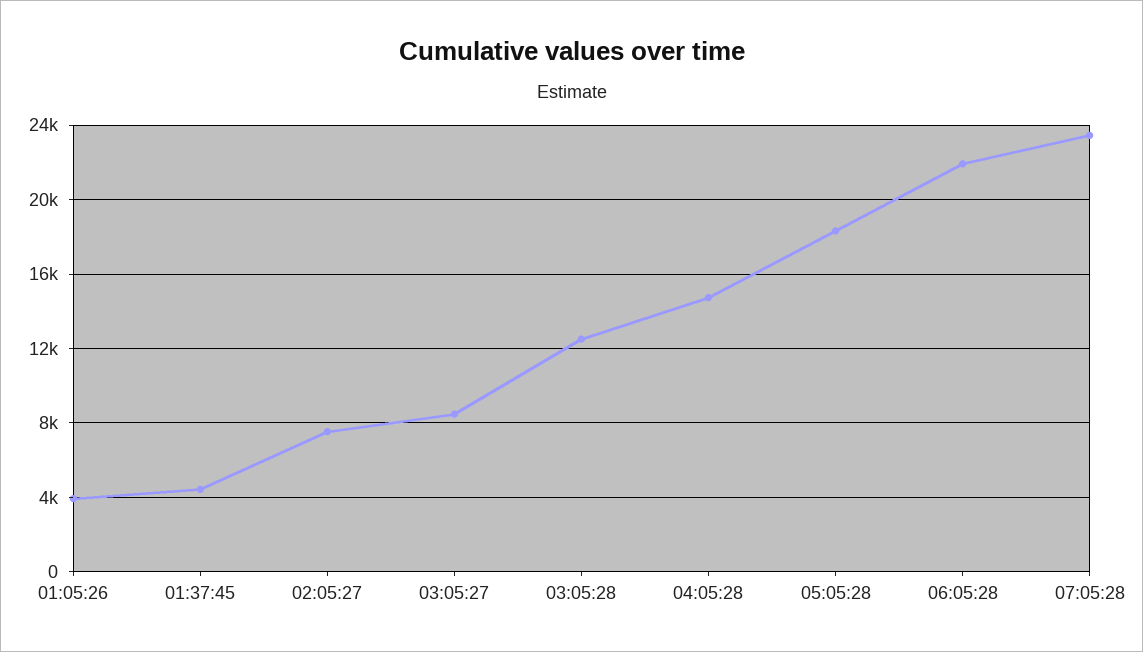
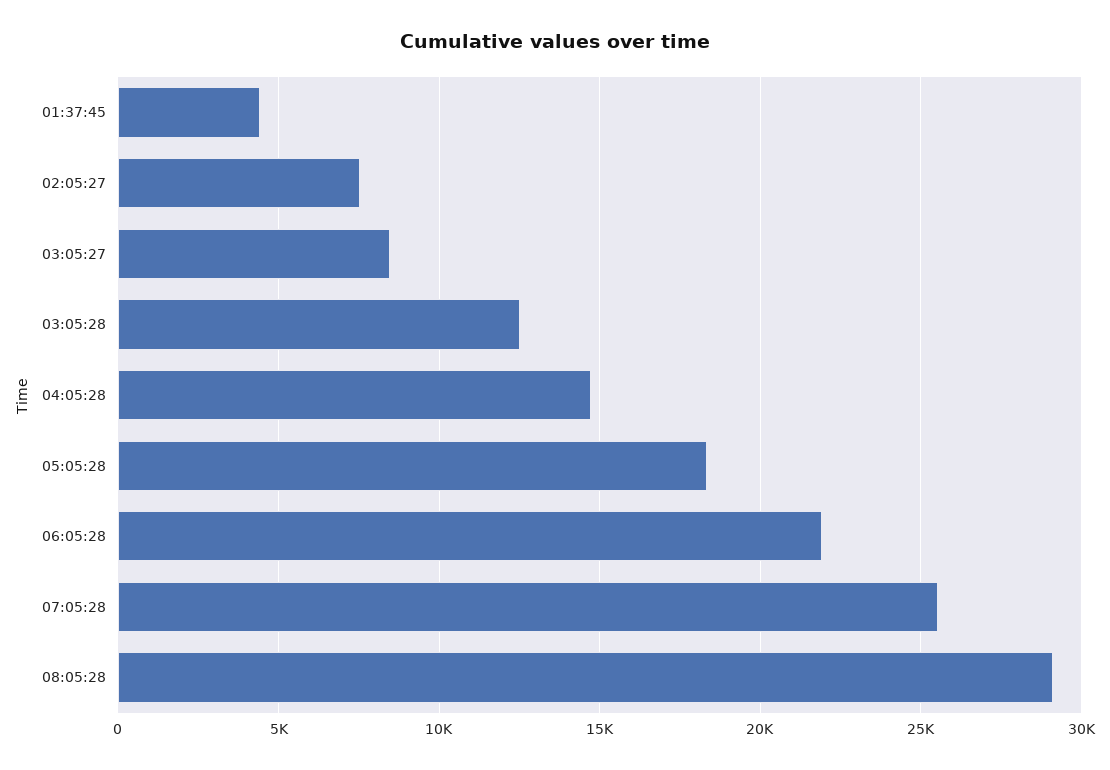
01:05:26: 4000 -> none
07:05:28: 23500 -> 25500
08:05:28: none -> 29000

